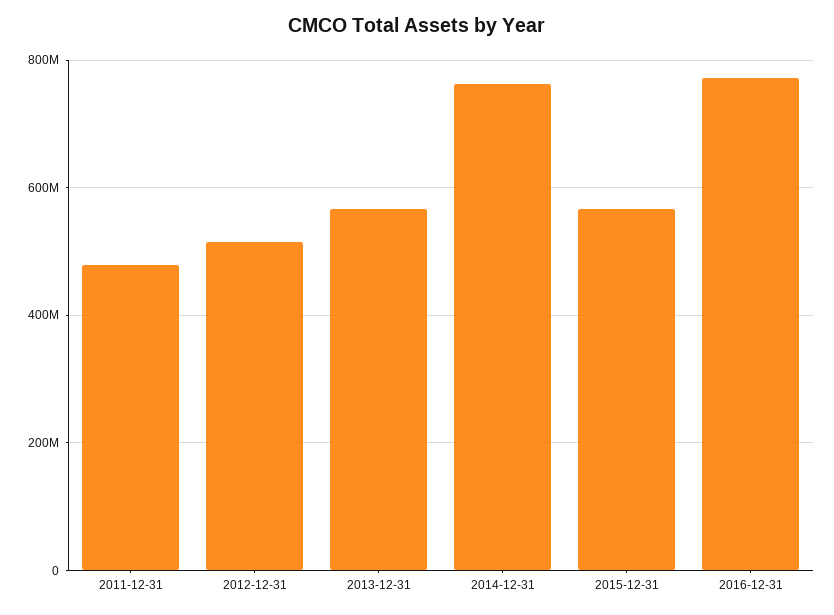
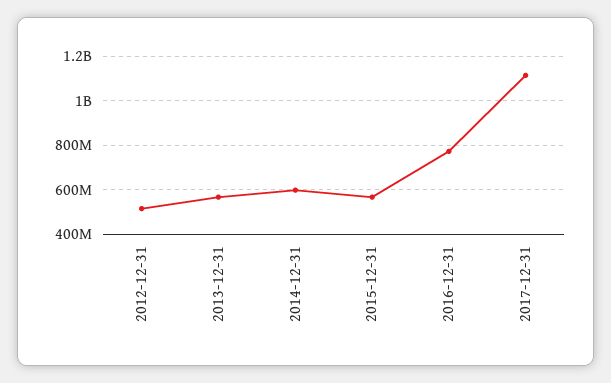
2011-12-31: 480000000 -> none
2014-12-31: 760000000 -> 600000000
2017-12-31: none -> 1100000000

